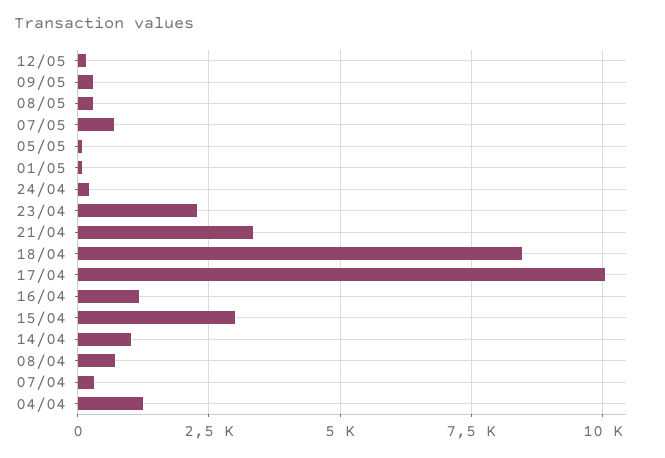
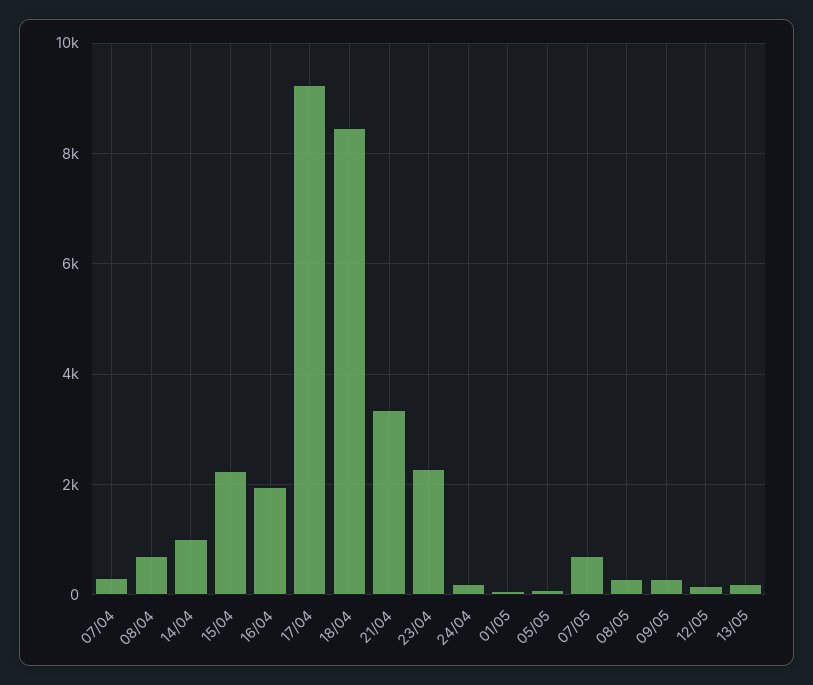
17/04: 10000 -> 9200
16/04: 1250 -> 2000
15/04: 3000 -> 2200
04/04: 1250 -> none
13/05: none -> 200

